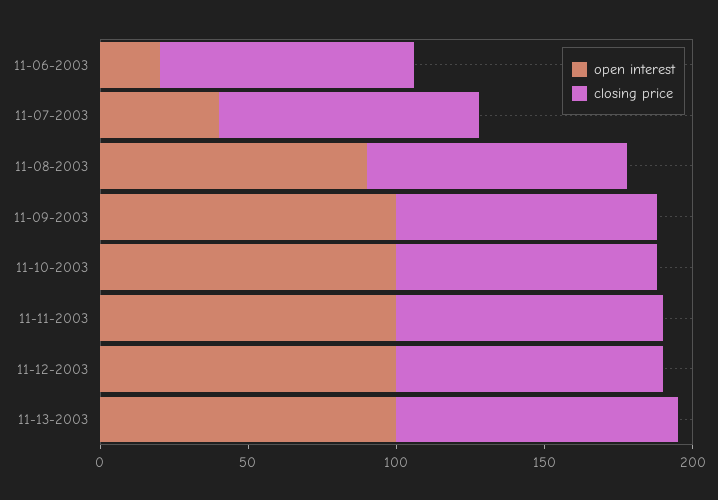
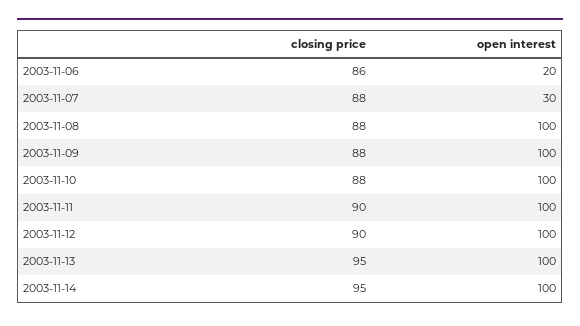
open interest, 11-07-2003: 40 -> 30
open interest, 11-08-2003: 90 -> 100
closing price, 2003-11-14: none -> 95
open interest, 2003-11-14: none -> 100

